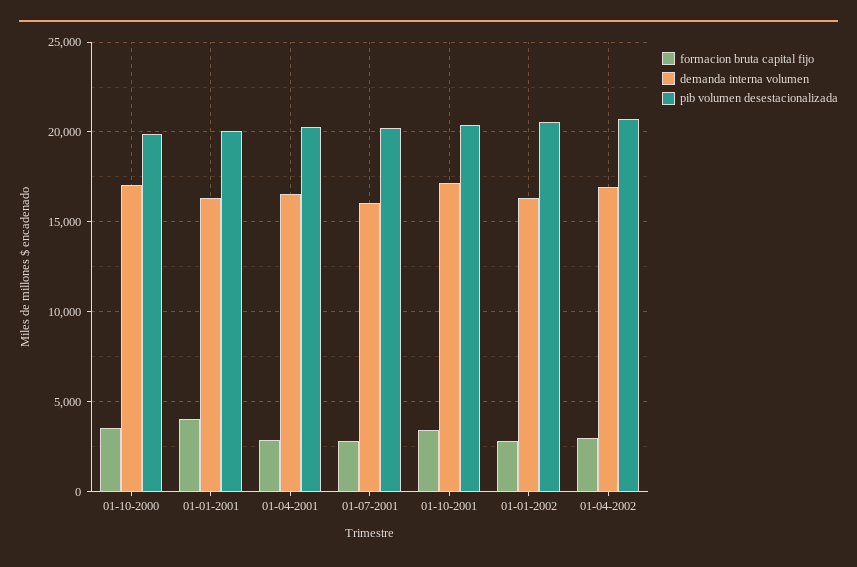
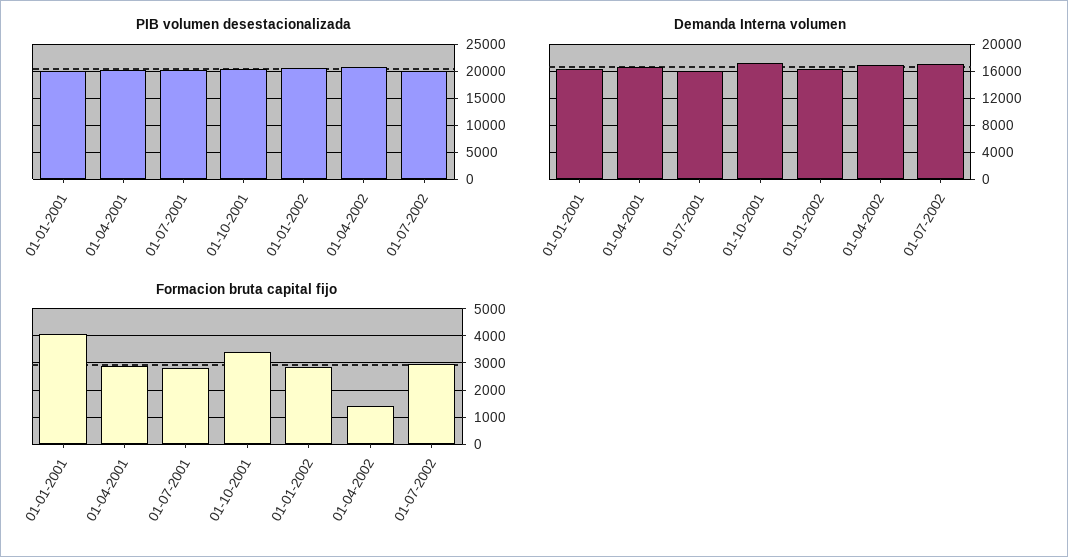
formacion bruta capital fijo, 01-10-2000: 3500 -> none
demanda interna volumen, 01-10-2000: 17000 -> none
pib volumen desestacionalizada, 01-10-2000: 20000 -> none
formacion bruta capital fijo, 01-04-2002: 3000 -> 1500
pib volumen desestacionalizada, 01-07-2002: none -> 20000
demanda interna volumen, 01-07-2002: none -> 17000
formacion bruta capital fijo, 01-07-2002: none -> 3000

